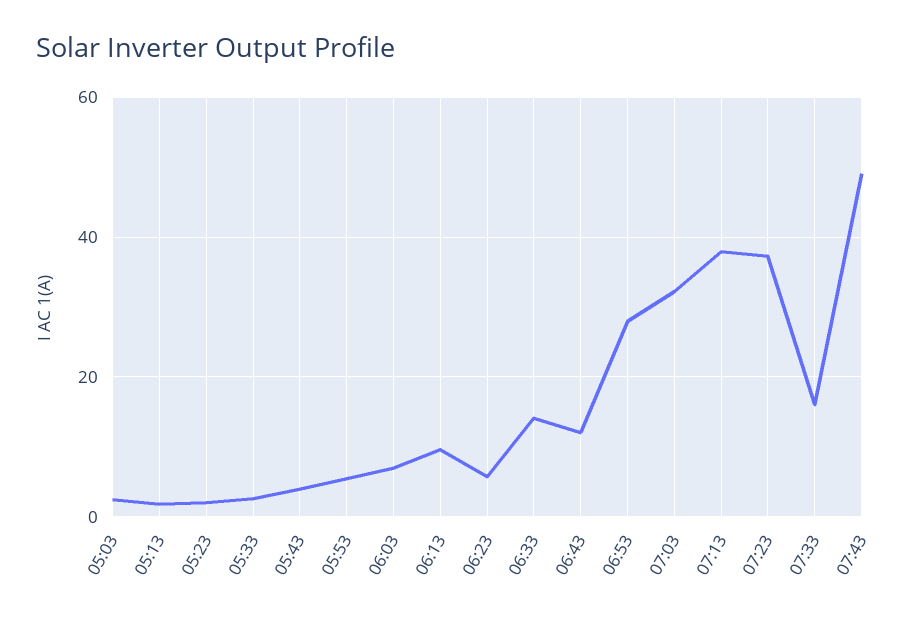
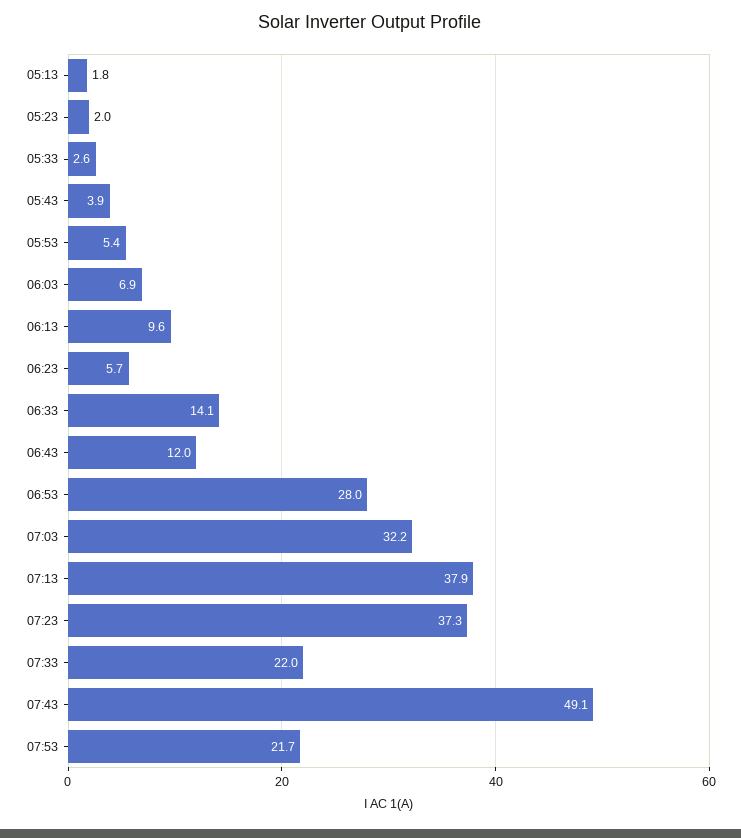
05:03: 2 -> none
07:33: 16 -> 22
07:53: none -> 21.7

